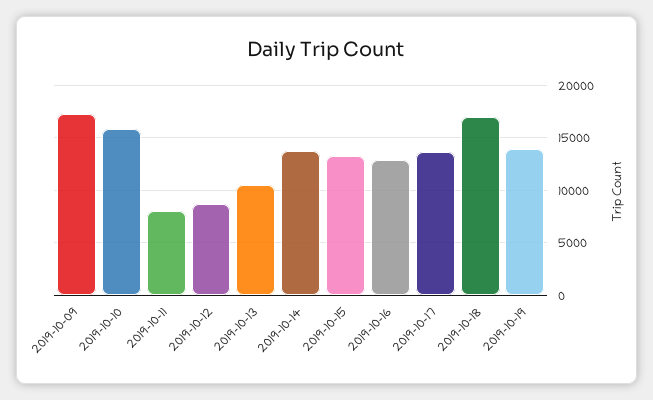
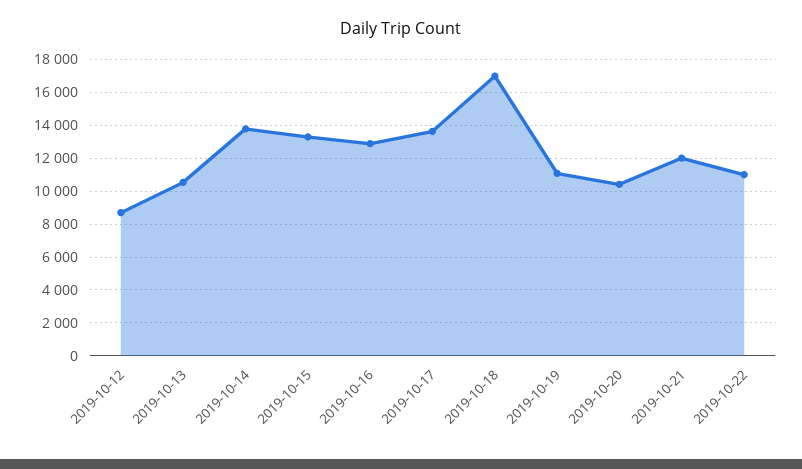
2019-10-09: 17000 -> none
2019-10-10: 16000 -> none
2019-10-11: 8000 -> none
2019-10-19: 14000 -> 11000
2019-10-20: none -> 10500
2019-10-21: none -> 12000
2019-10-22: none -> 11000

